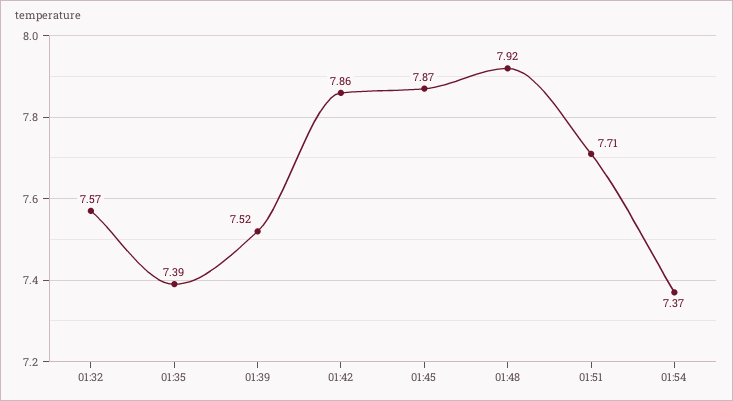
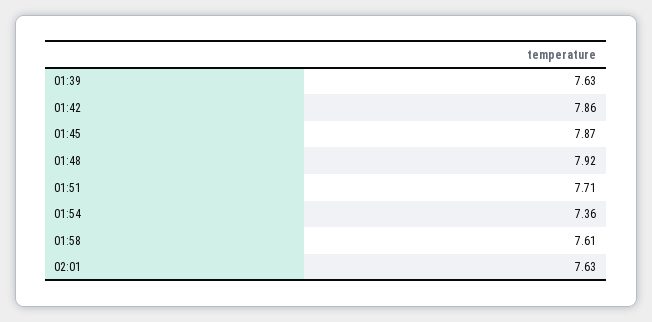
01:32: 7.57 -> none
01:35: 7.39 -> none
01:39: 7.52 -> 7.63
01:54: 7.37 -> 7.36
01:58: none -> 7.61
02:01: none -> 7.63

